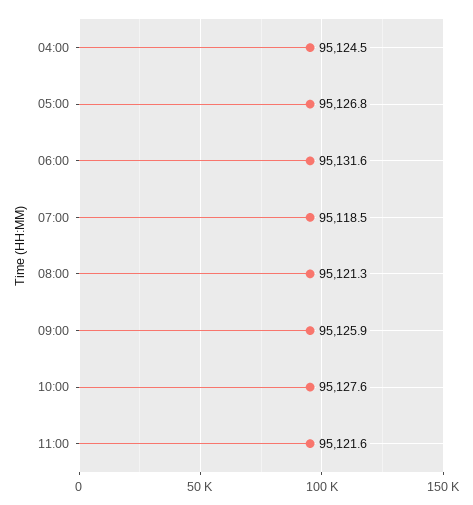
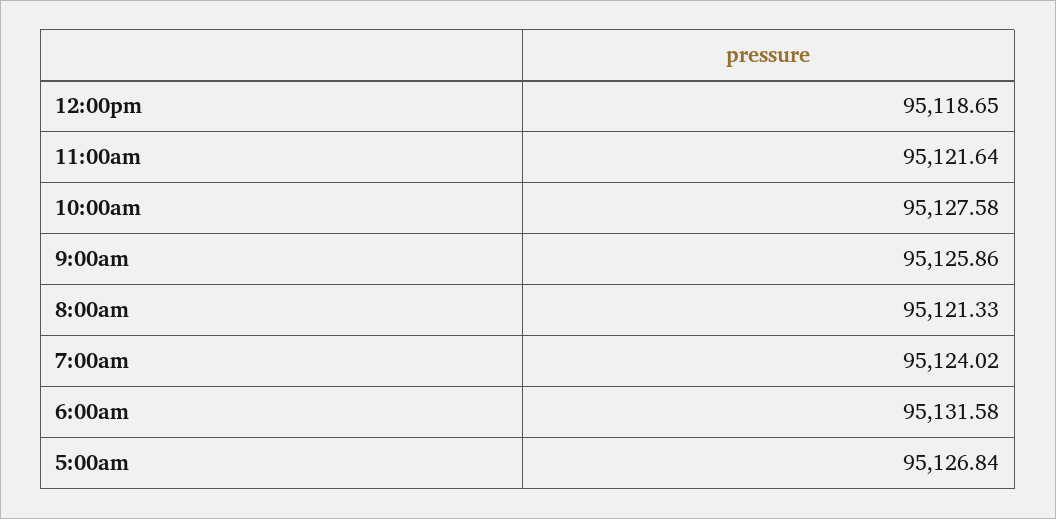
04:00: 95124.5 -> none
07:00: 95118.5 -> 95124.02
12:00pm: none -> 95118.65

